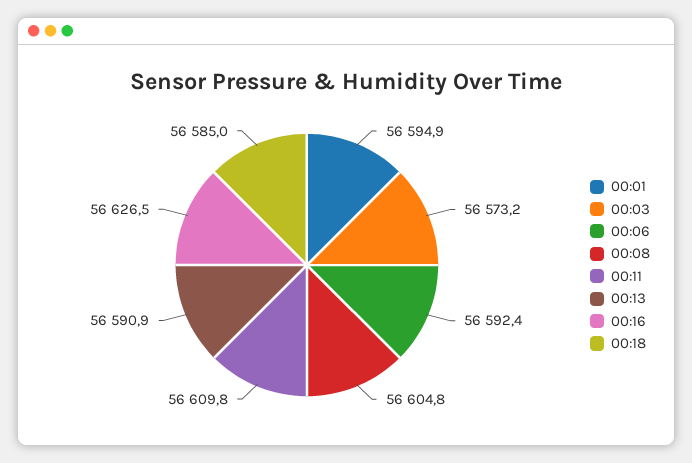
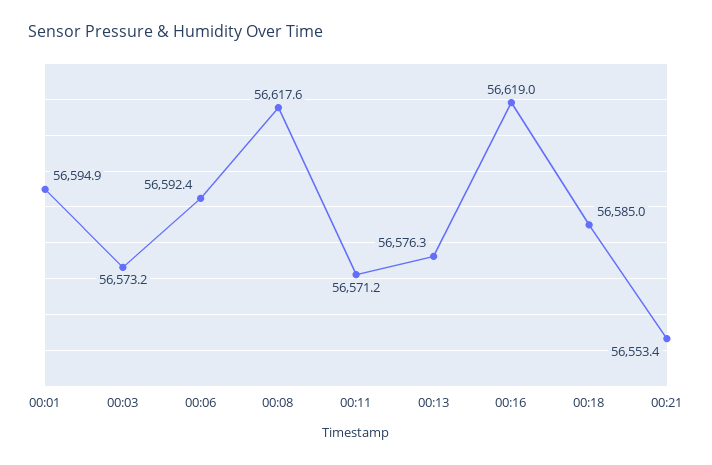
00:08: 56604.8 -> 56617.6
00:11: 56609.8 -> 56571.2
00:13: 56590.9 -> 56576.3
00:16: 56626.5 -> 56619
00:21: none -> 56553.4

